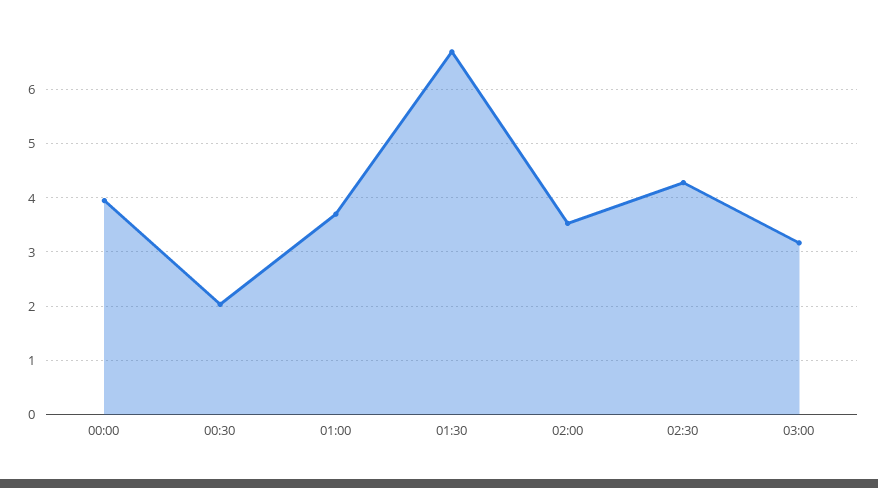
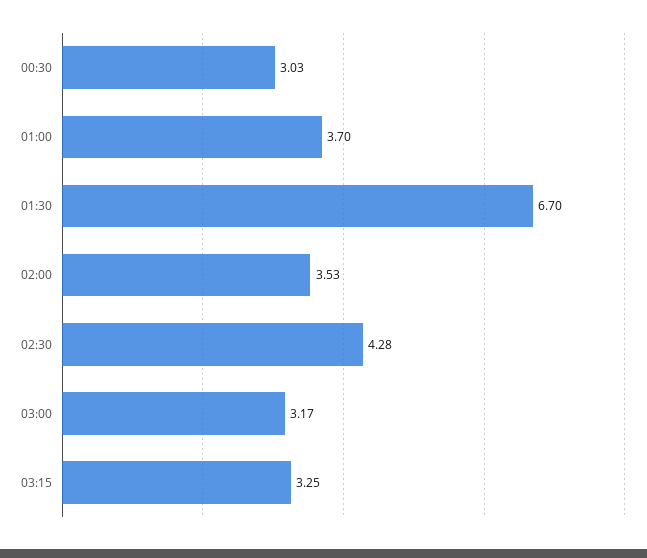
00:00: 4 -> none
00:30: 2 -> 3.03
03:15: none -> 3.25

